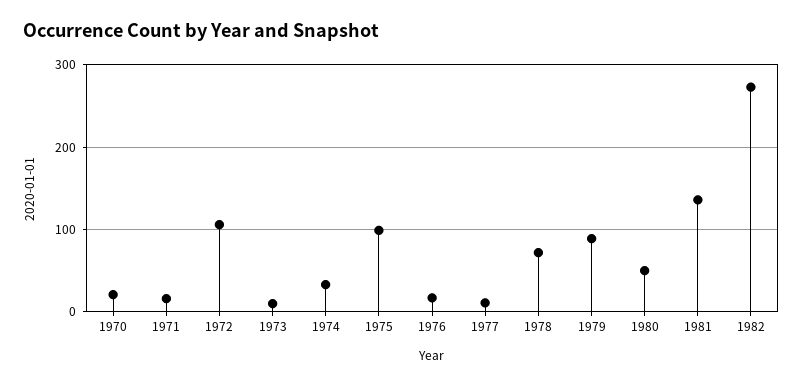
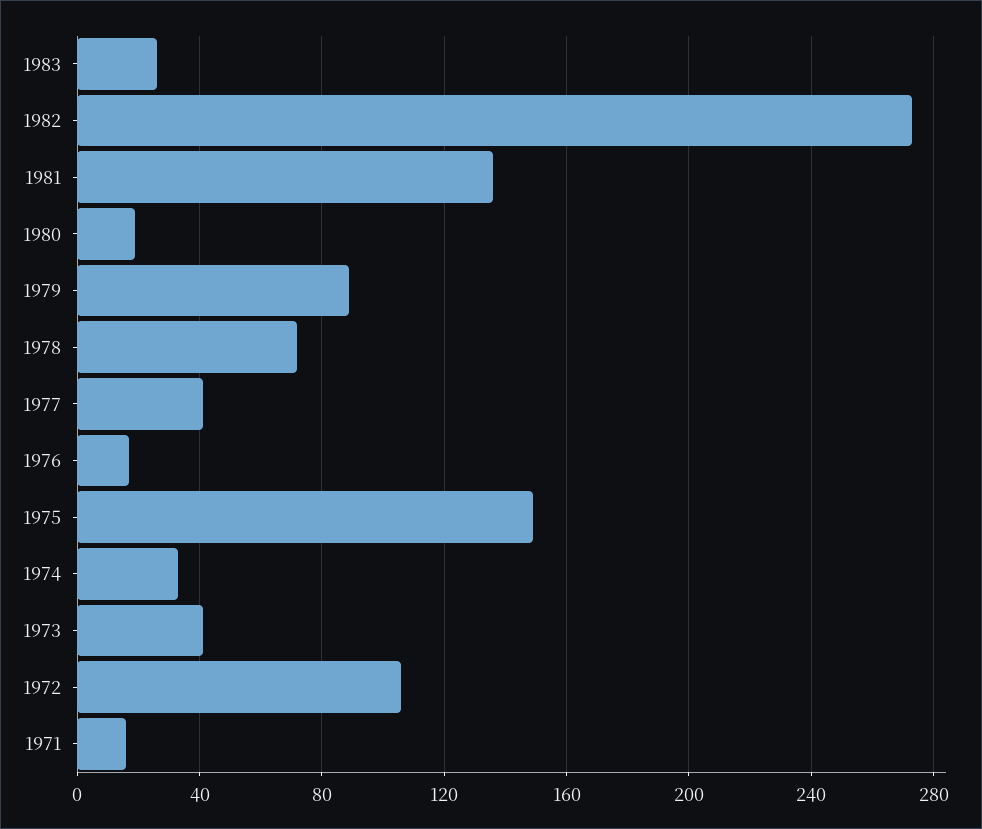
1970: 20 -> none
1973: 10 -> 40
1975: 100 -> 150
1977: 10 -> 40
1980: 50 -> 20
1983: none -> 25

